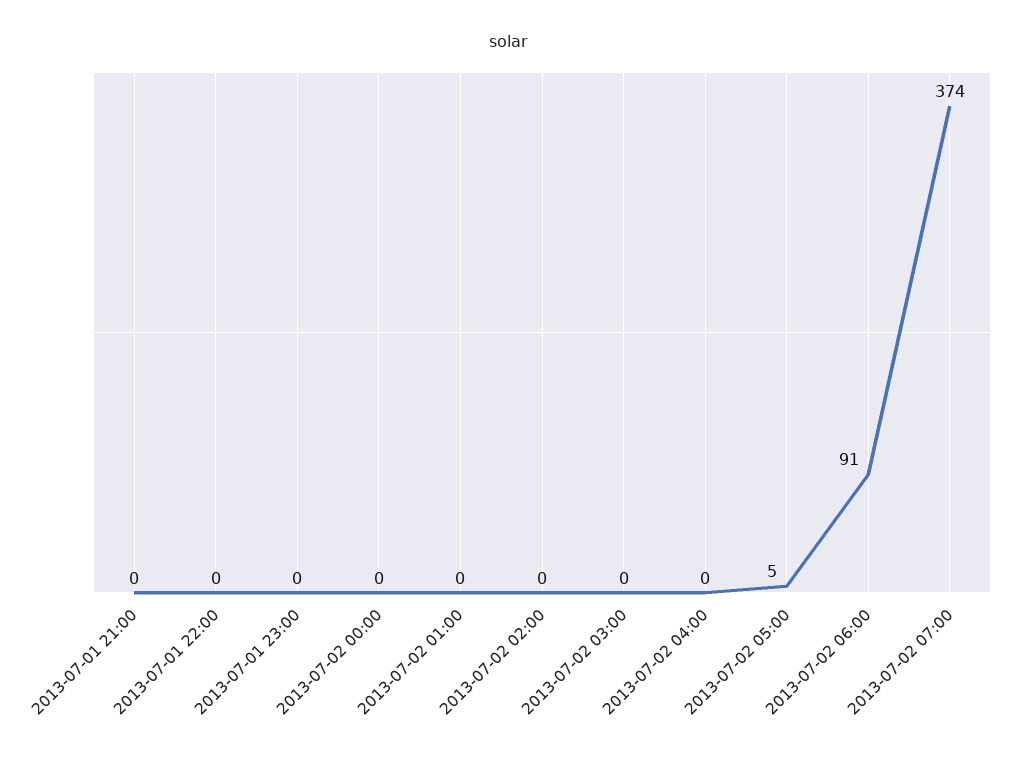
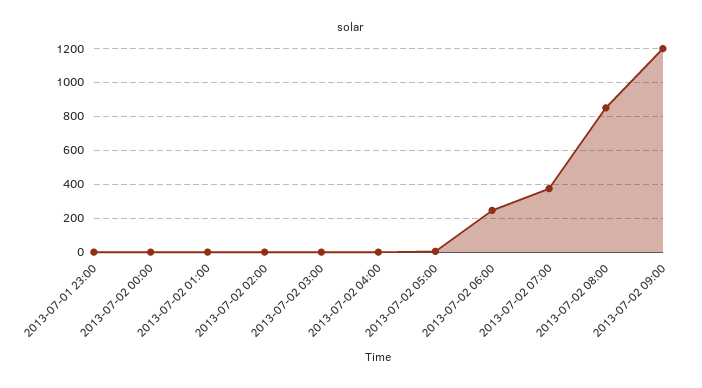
2013-07-01 21:00: 0 -> none
2013-07-01 22:00: 0 -> none
2013-07-02 06:00: 91 -> 250
2013-07-02 08:00: none -> 850
2013-07-02 09:00: none -> 1200

